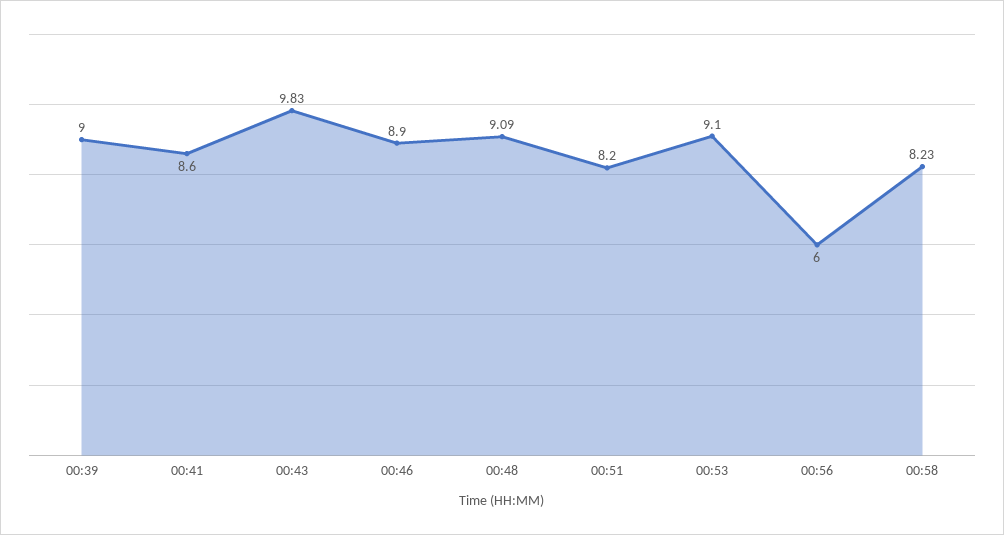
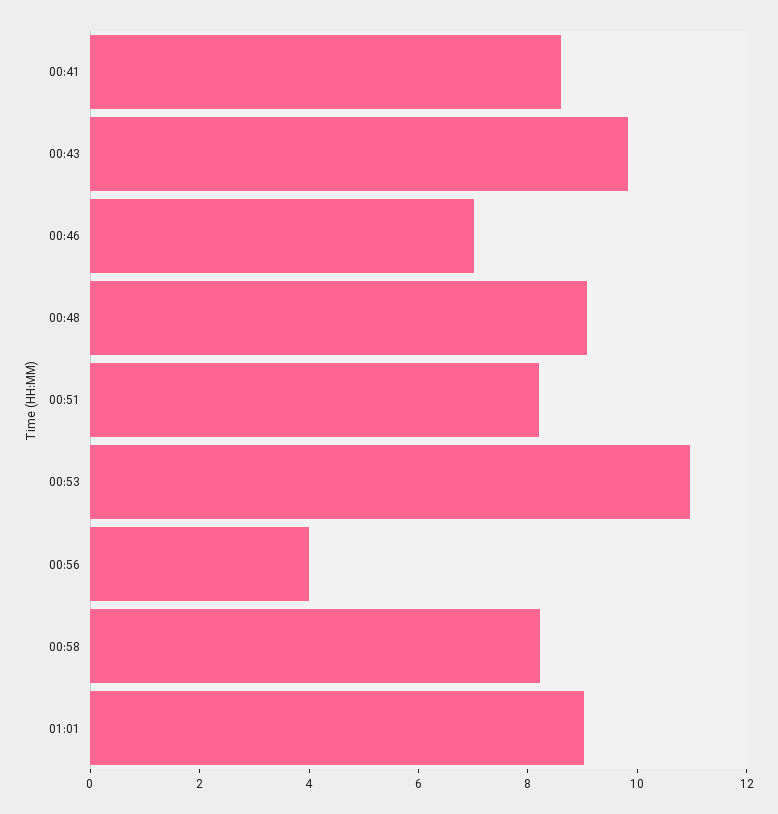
00:39: 9 -> none
00:46: 8.9 -> 7
00:53: 9.1 -> 11
00:56: 6 -> 4
01:01: none -> 9

